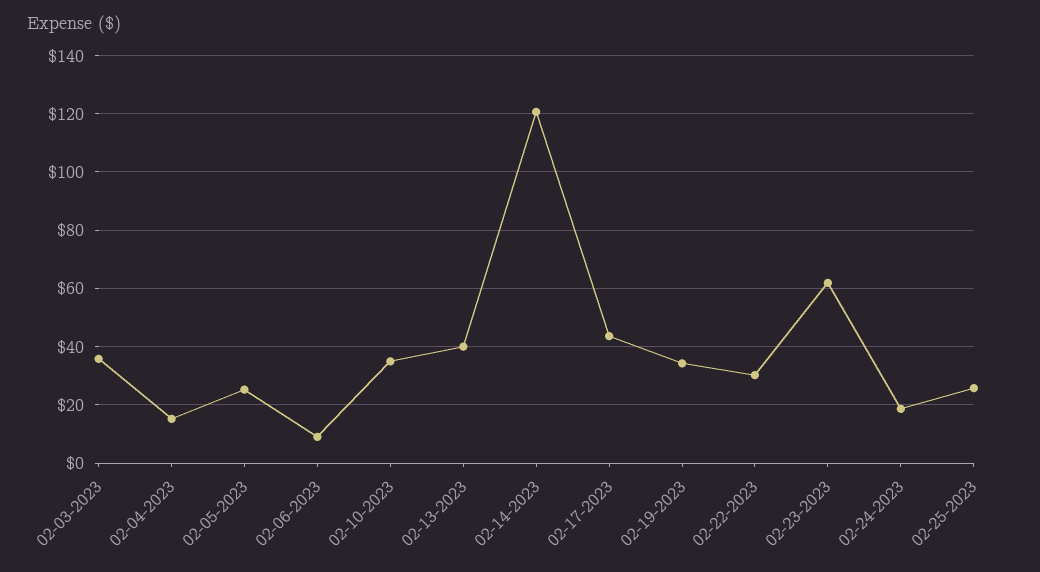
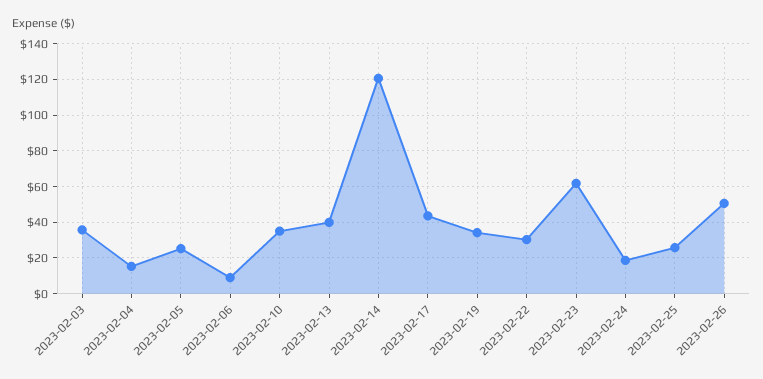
2023-02-26: none -> 50

